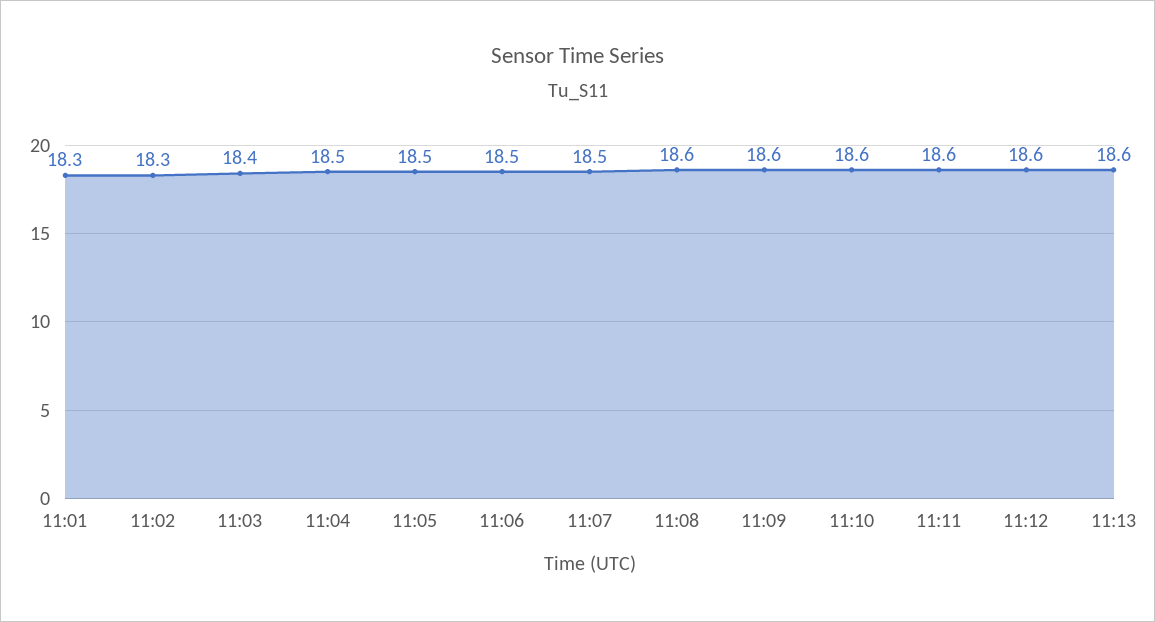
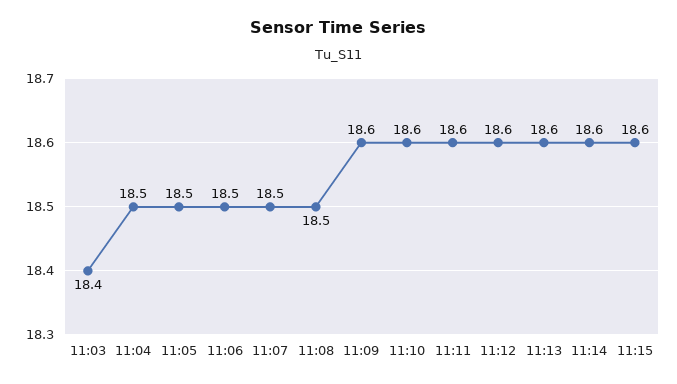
11:01: 18.3 -> none
11:02: 18.3 -> none
11:08: 18.6 -> 18.5
11:14: none -> 18.6
11:15: none -> 18.6

